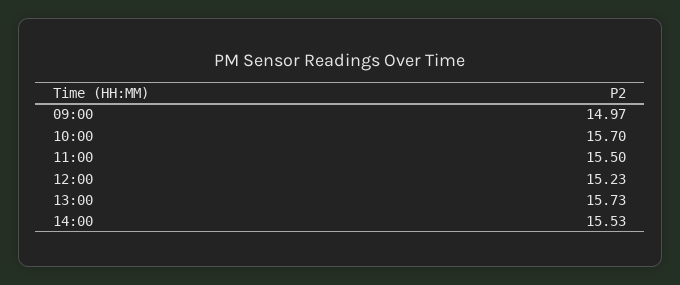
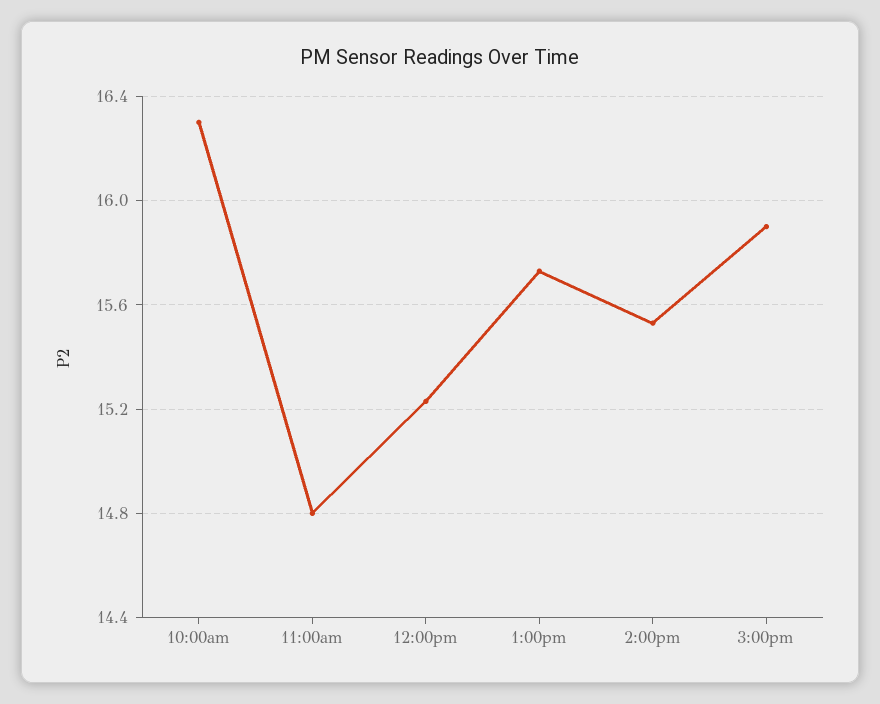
09:00: 14.97 -> none
10:00: 15.7 -> 16.3
11:00: 15.5 -> 14.8
3:00pm: none -> 15.9

